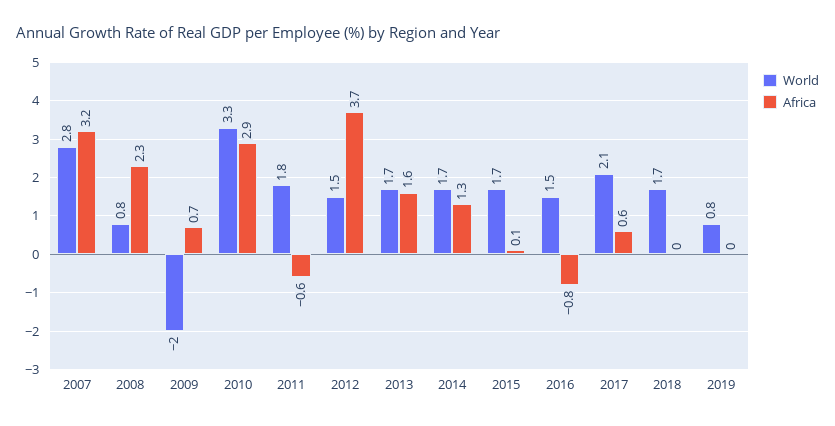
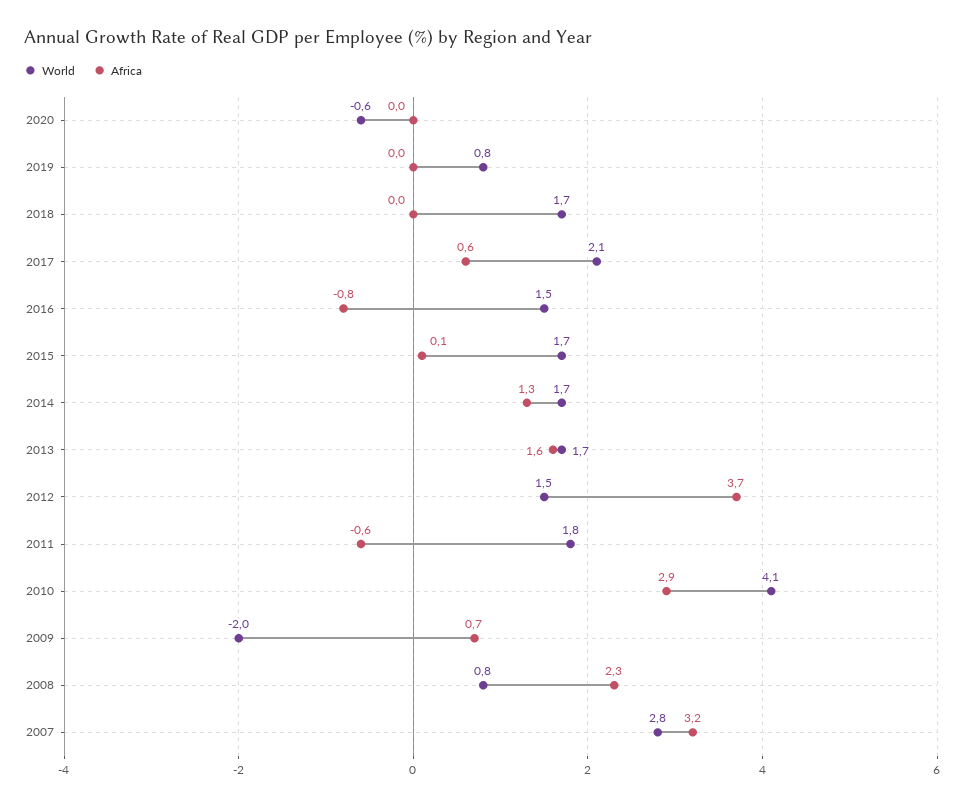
World, 2010: 3.3 -> 4.1
World, 2020: none -> -0.6
Africa, 2020: none -> 0

